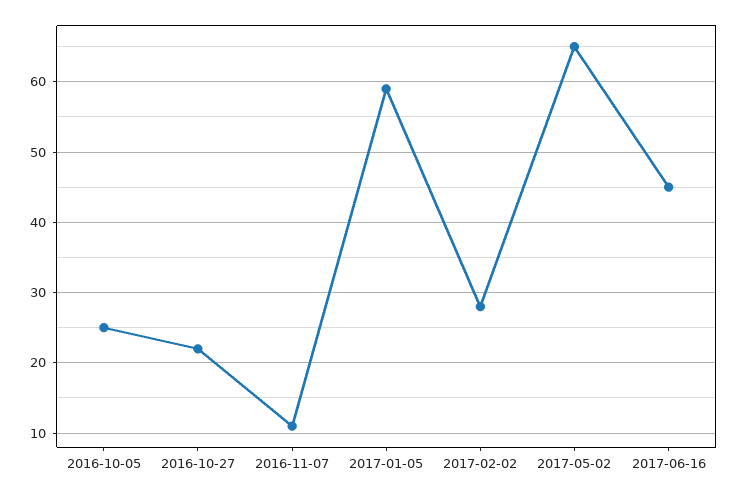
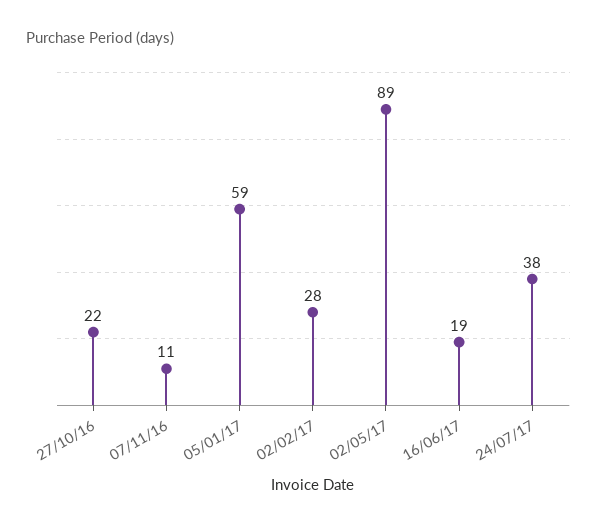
2016-10-05: 25 -> none
2017-05-02: 65 -> 89
2017-06-16: 45 -> 19
24/07/17: none -> 38

